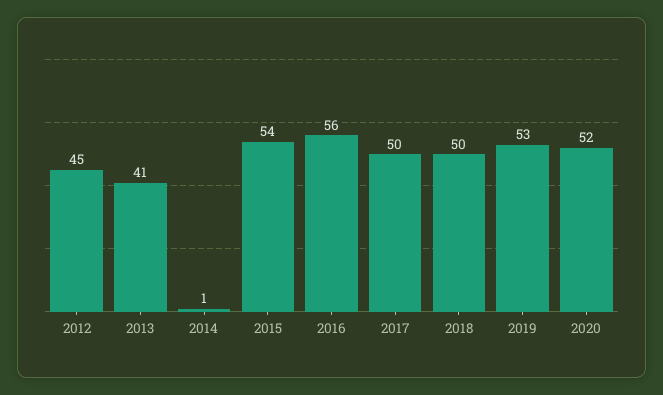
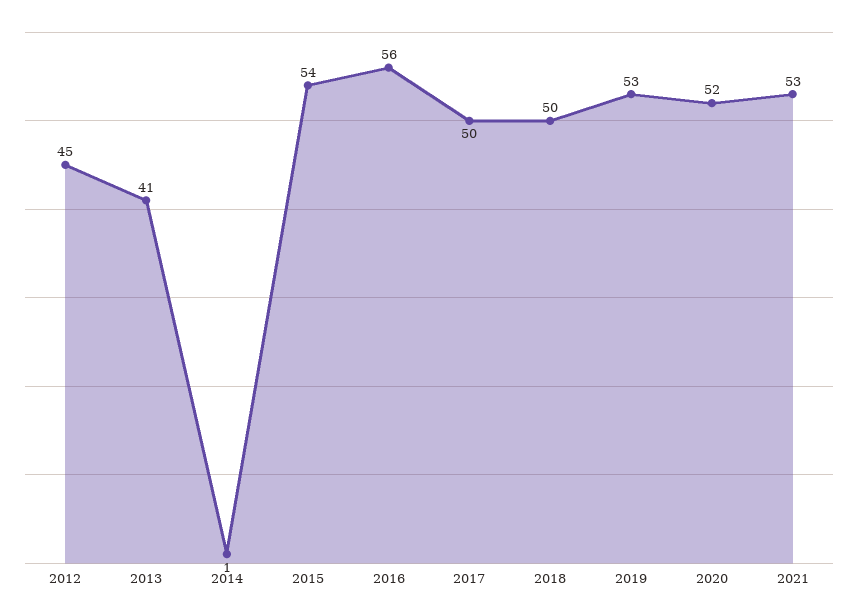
2021: none -> 53

